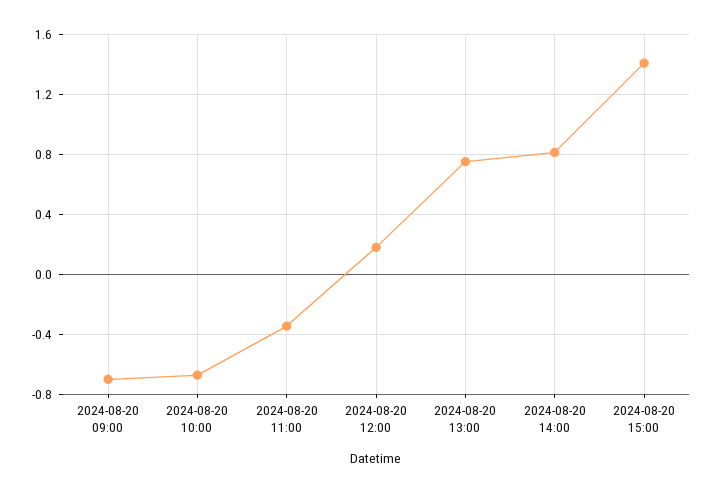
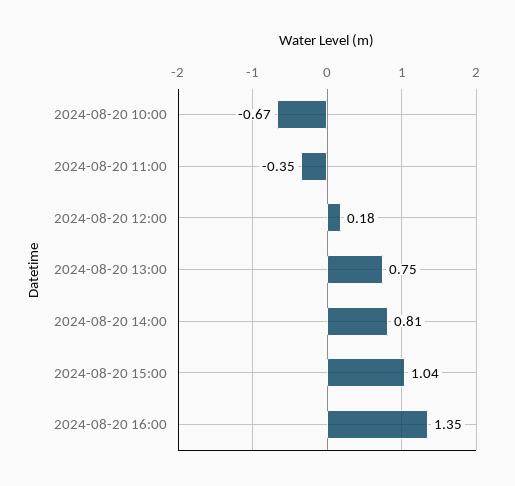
2024-08-20 09:00: -0.7 -> none
2024-08-20 15:00: 1.4 -> 1.04
2024-08-20 16:00: none -> 1.35

